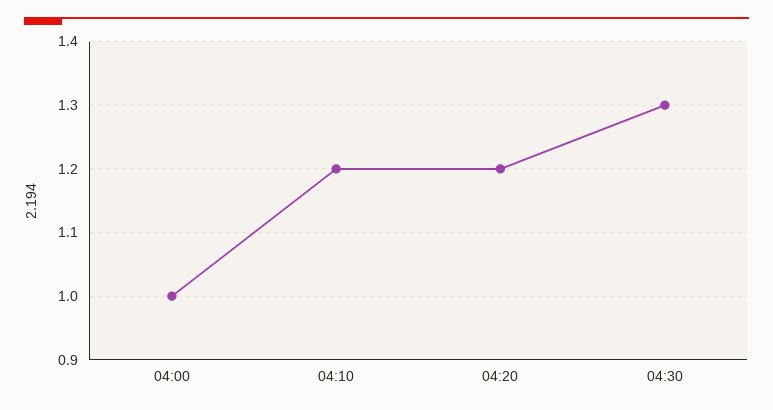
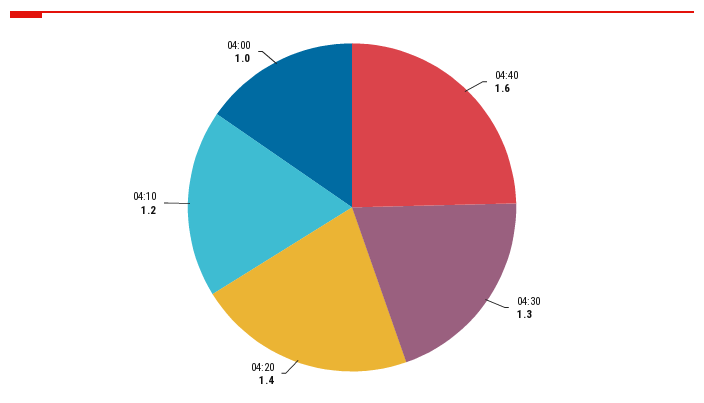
04:20: 1.2 -> 1.4
04:40: none -> 1.6

